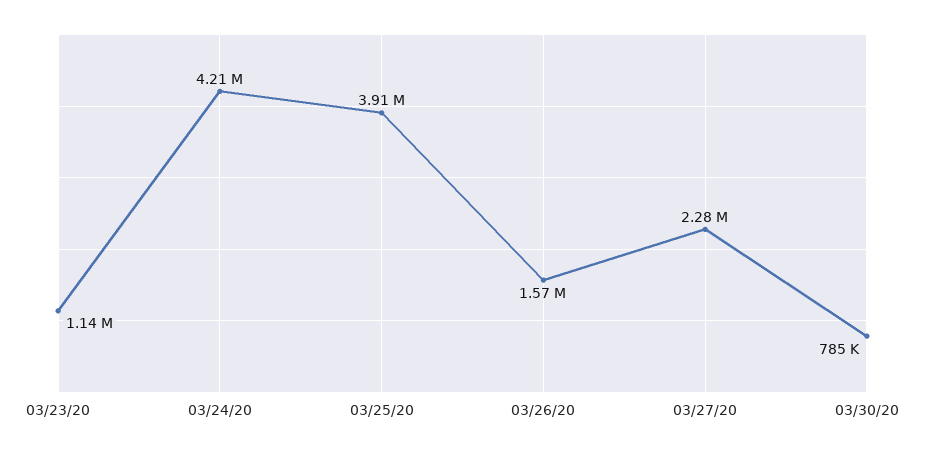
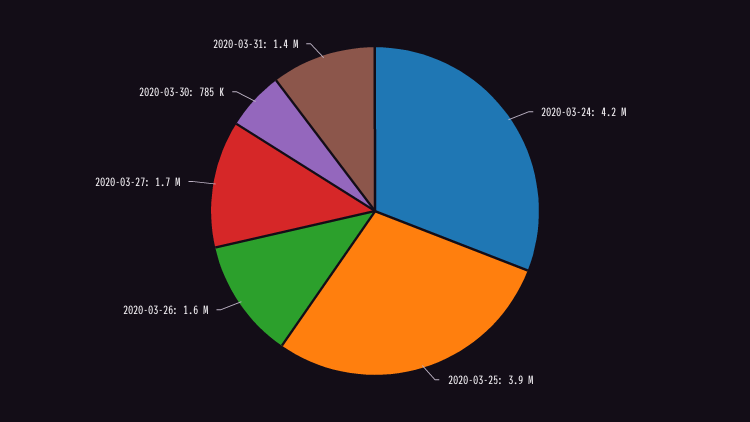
03/23/20: 1140000 -> none
03/27/20: 2280000 -> 1700000
2020-03-31: none -> 1400000

